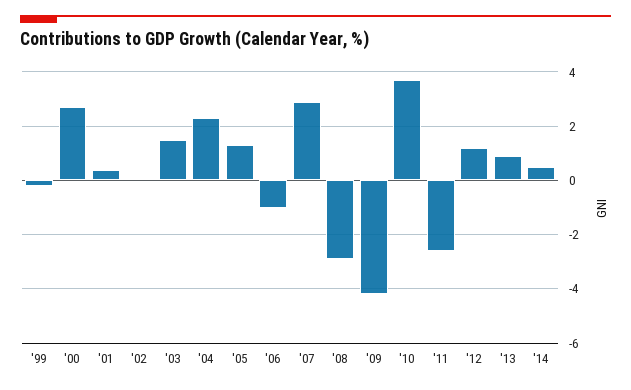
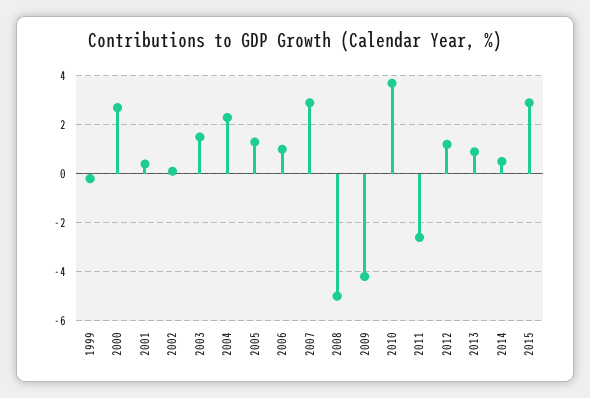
'06: -1 -> 1
'08: -3 -> -5
2015: none -> 3

